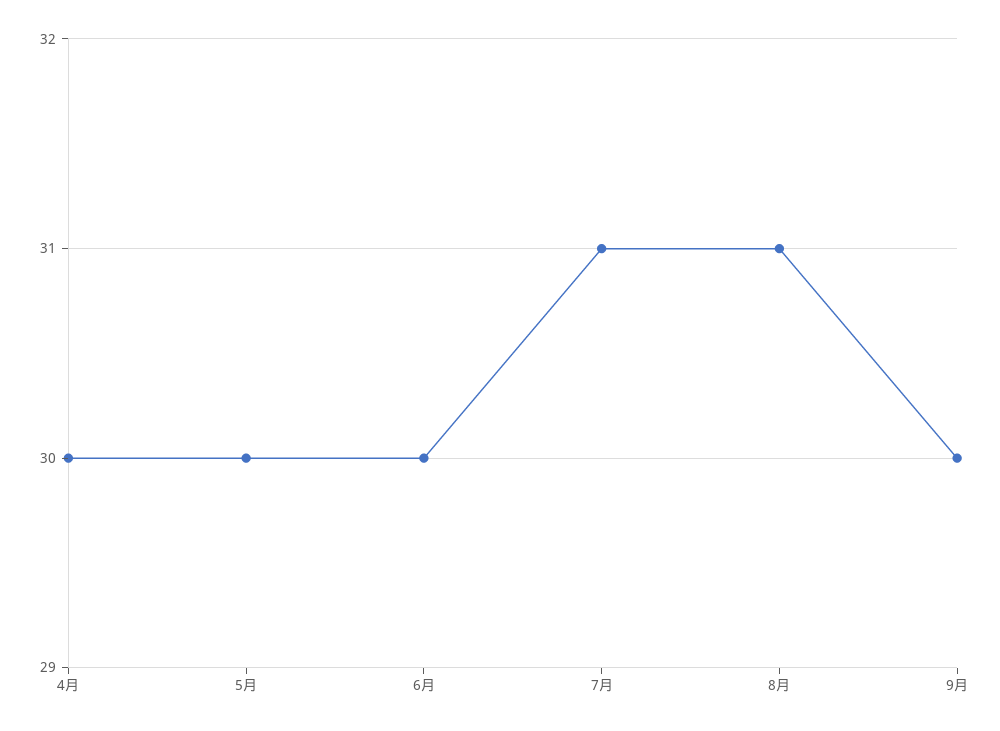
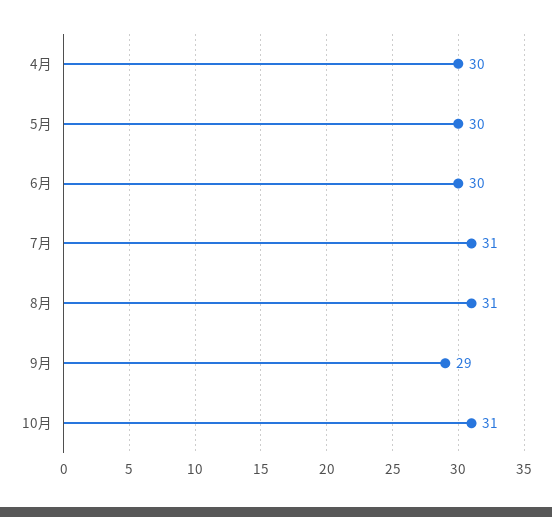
9月: 30 -> 29
10月: none -> 31

